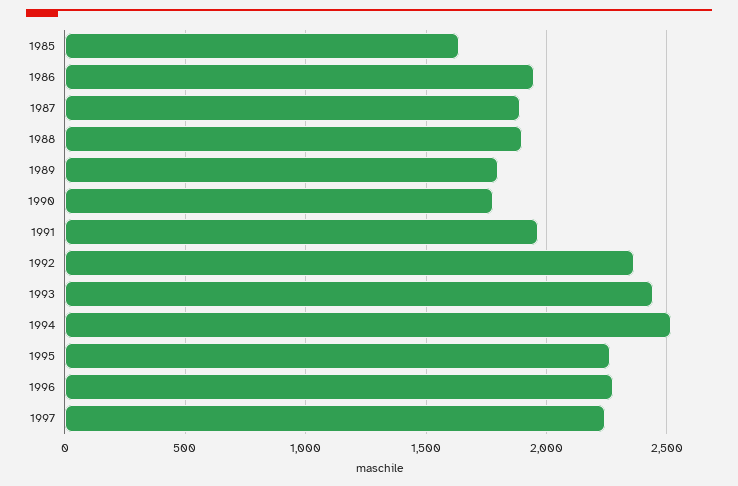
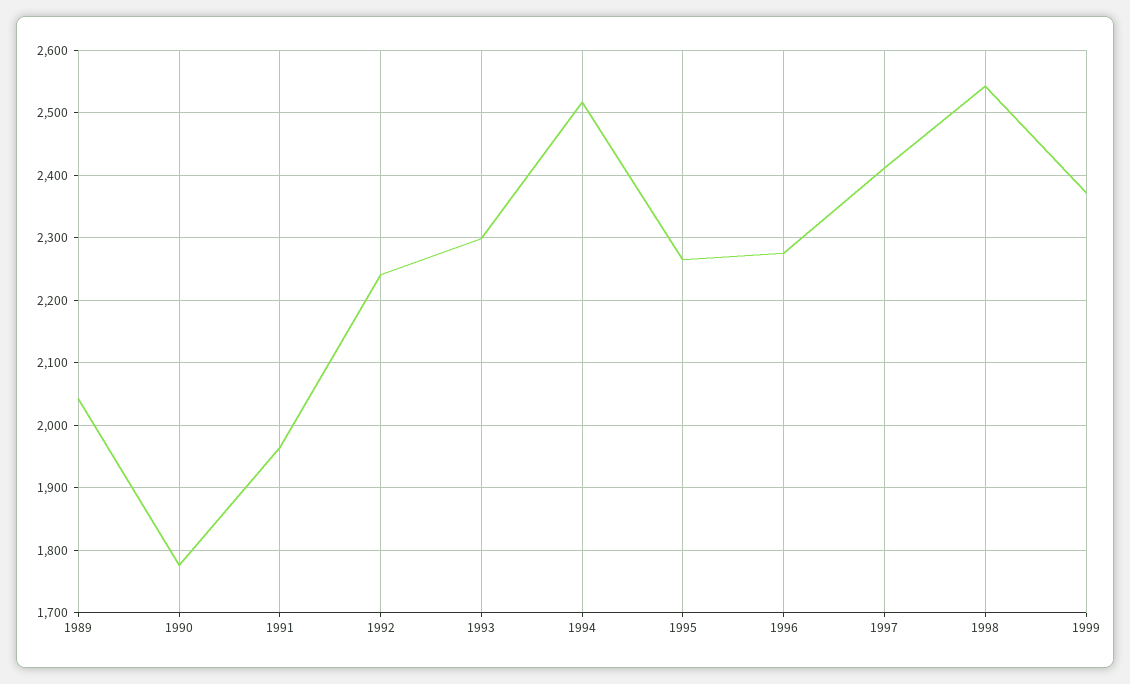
1985: 1650 -> none
1986: 1950 -> none
1987: 1900 -> none
1988: 1900 -> none
1989: 1800 -> 2040
1992: 2350 -> 2240
1993: 2450 -> 2300
1997: 2250 -> 2410
1998: none -> 2540
1999: none -> 2370

